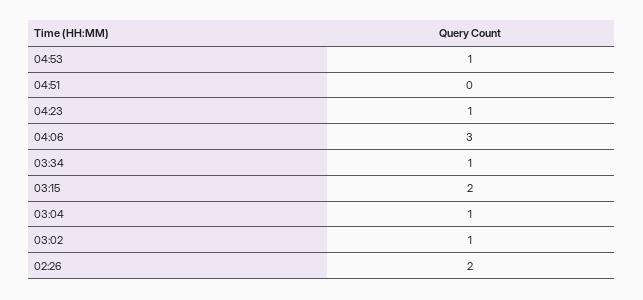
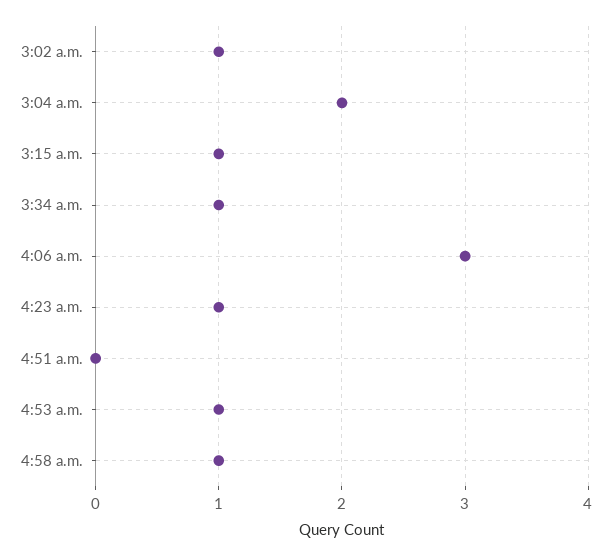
03:15: 2 -> 1
03:04: 1 -> 2
02:26: 2 -> none
4:58 a.m.: none -> 1

